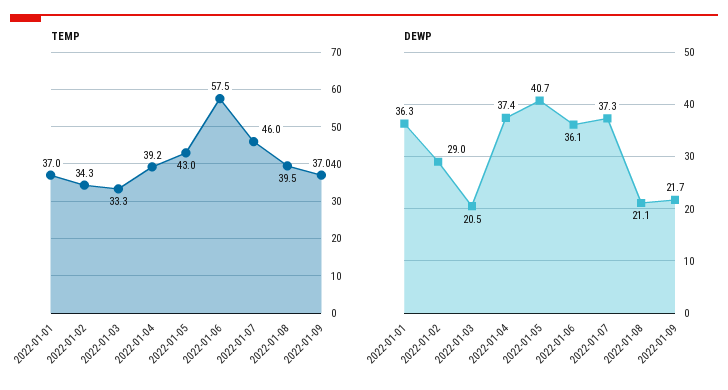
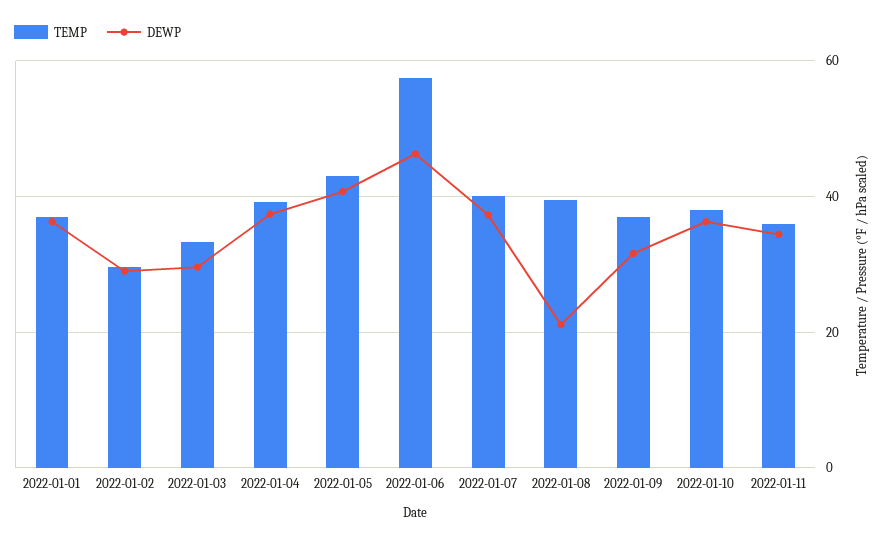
TEMP, 2022-01-02: 34.3 -> 30
TEMP, 2022-01-07: 46 -> 40
DEWP, 2022-01-03: 20.5 -> 30
DEWP, 2022-01-06: 36.1 -> 46
DEWP, 2022-01-09: 21.7 -> 32
TEMP, 2022-01-10: none -> 38
DEWP, 2022-01-10: none -> 36
TEMP, 2022-01-11: none -> 36
DEWP, 2022-01-11: none -> 34

